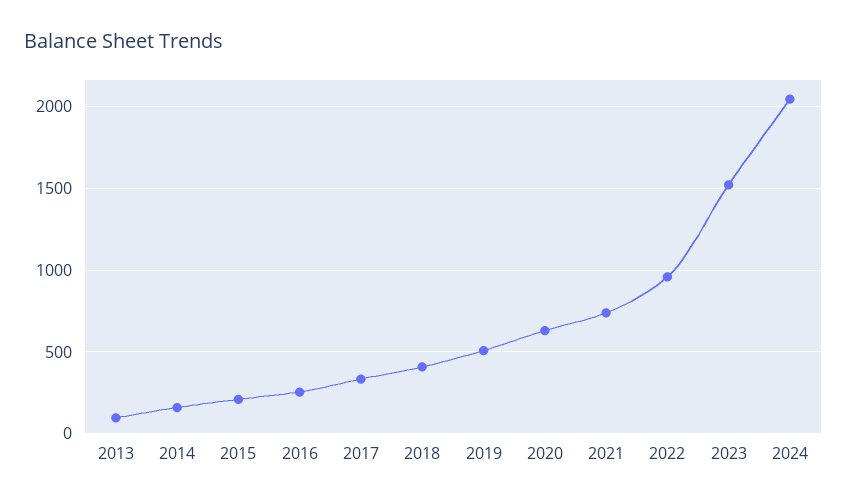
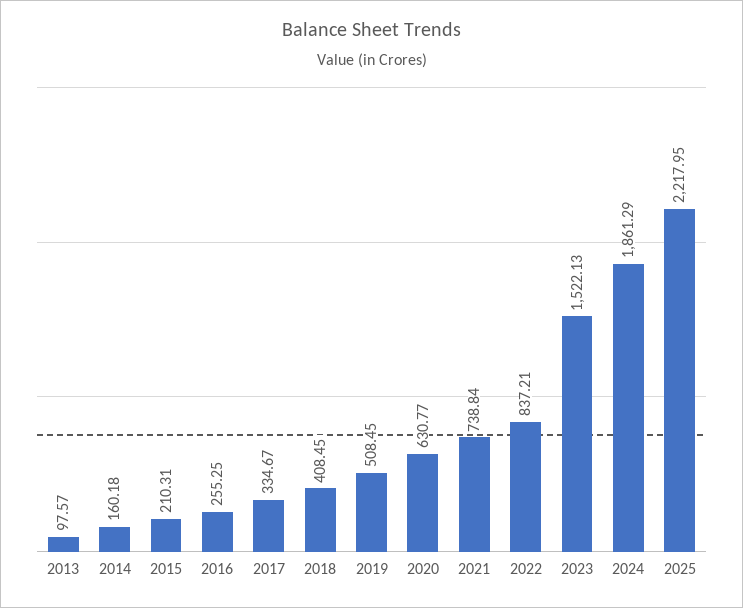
2022: 950 -> 837.21
2024: 2050 -> 1861.29
2025: none -> 2217.95

